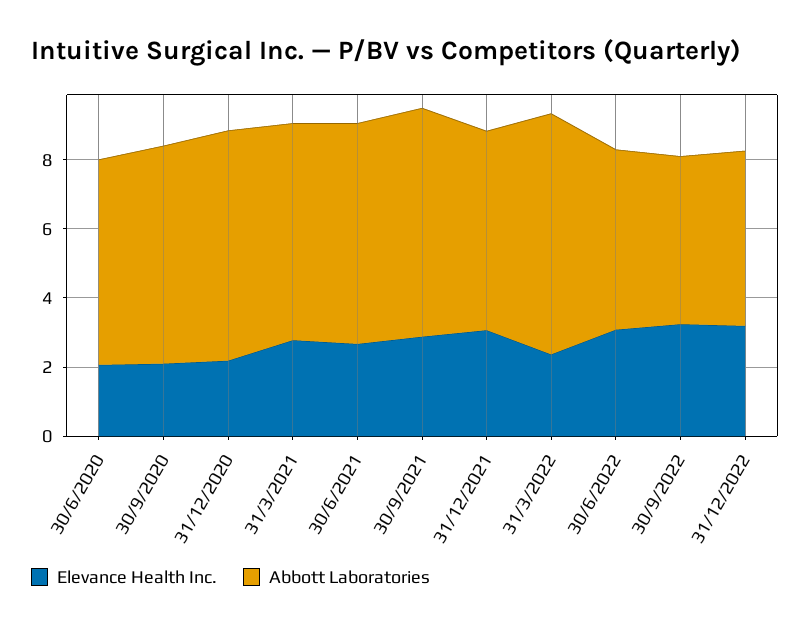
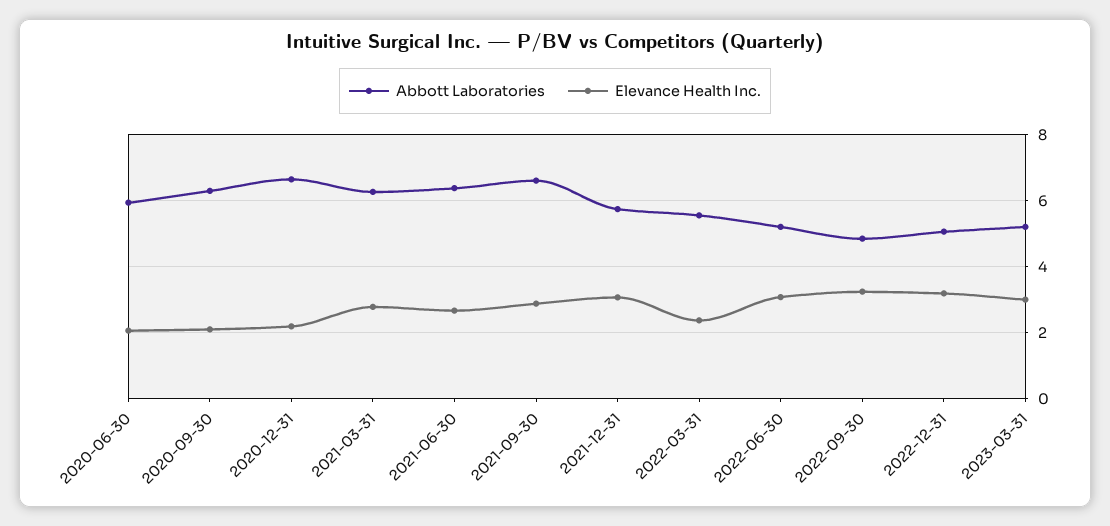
Abbott Laboratories, 31/3/2022: 7 -> 5.6
Abbott Laboratories, 2023-03-31: none -> 5.2
Elevance Health Inc., 2023-03-31: none -> 3

